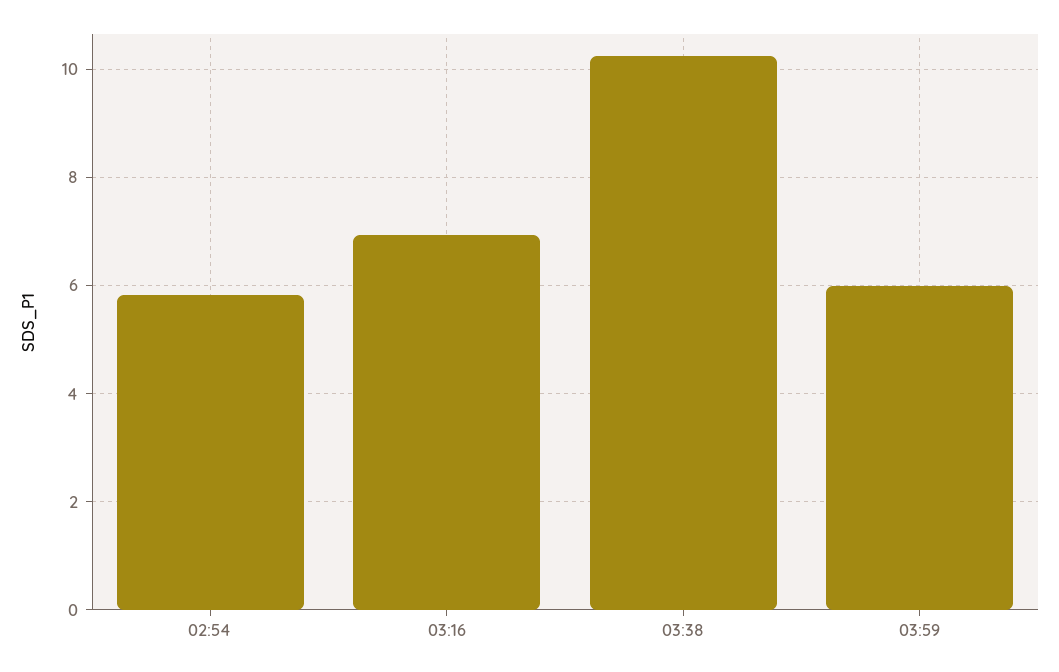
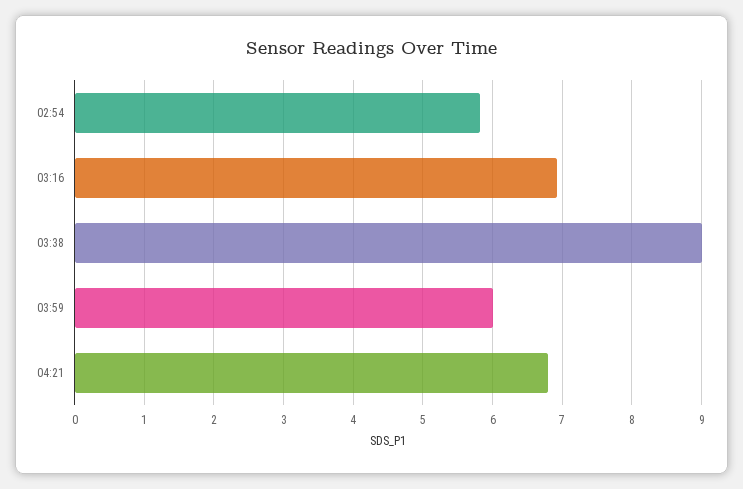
03:38: 10.2 -> 9
04:21: none -> 6.8

